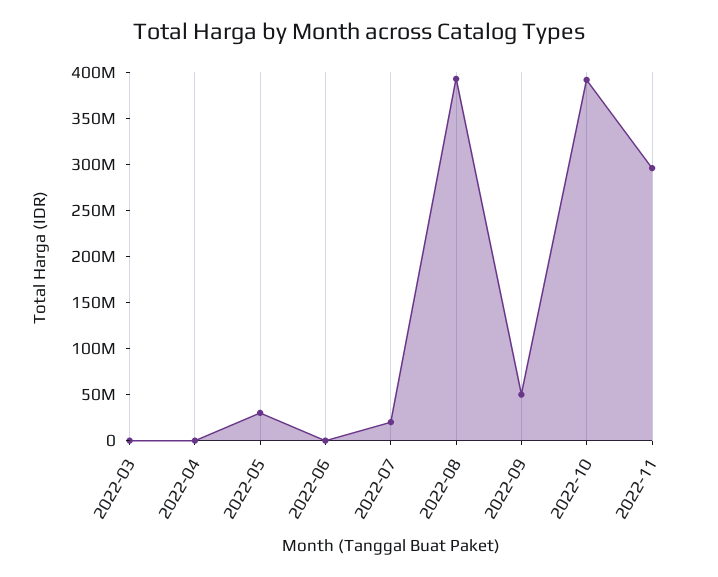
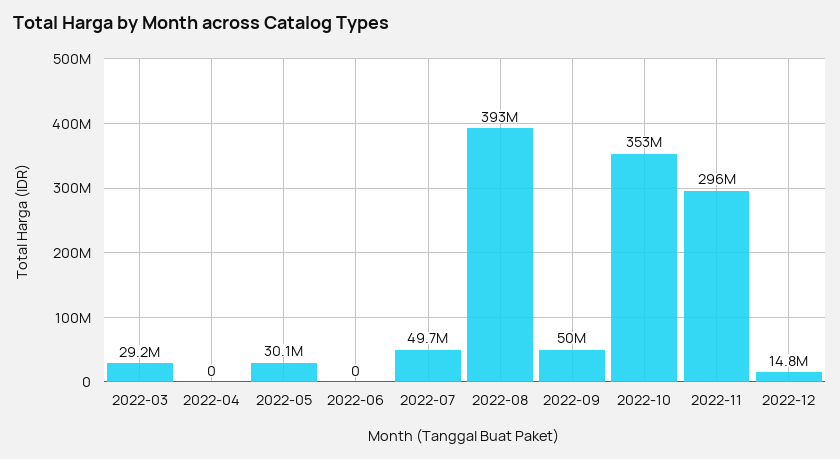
2022-03: 0 -> 29200000
2022-07: 20000000 -> 49700000
2022-10: 390000000 -> 353000000
2022-12: none -> 14800000

